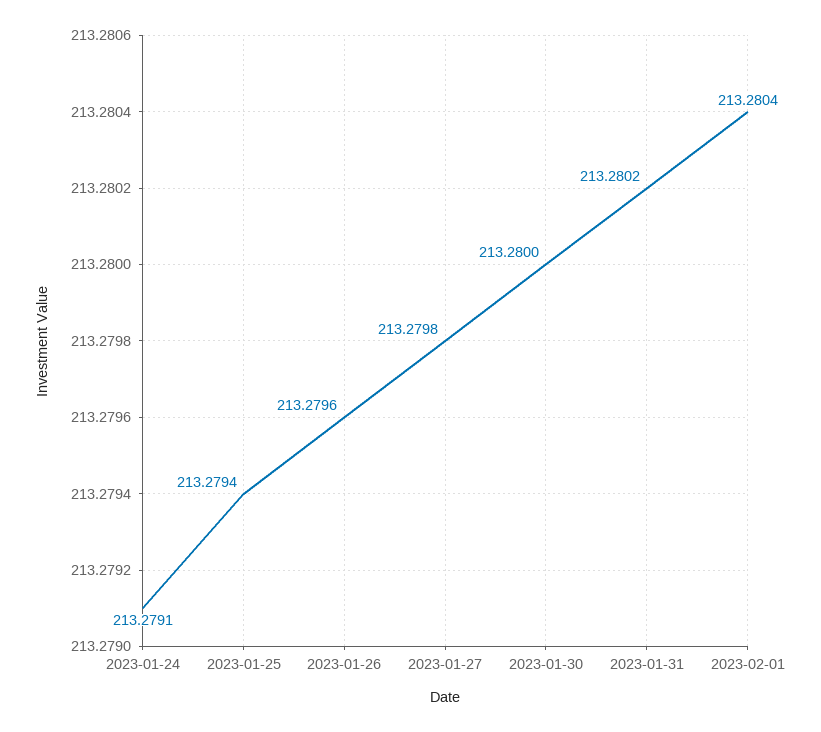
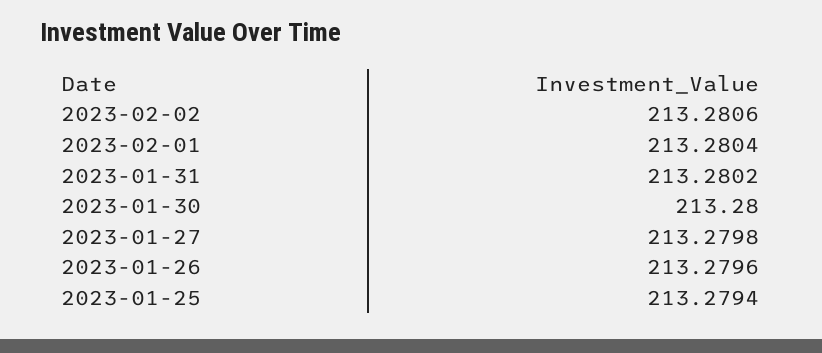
2023-01-24: 213.2791 -> none
2023-02-02: none -> 213.2806

